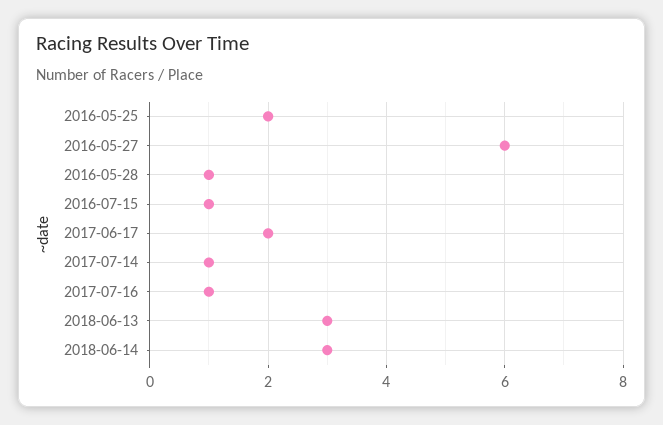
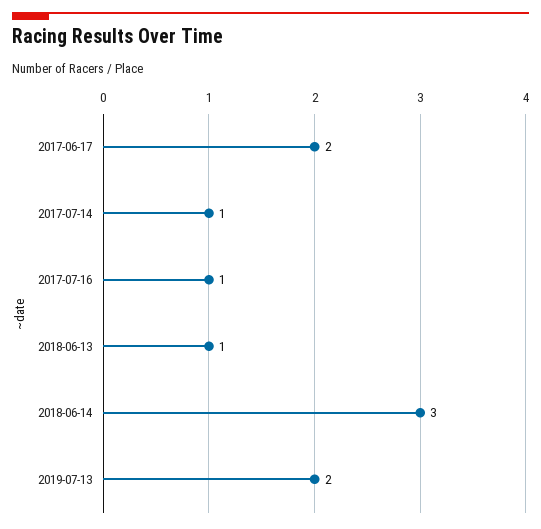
2016-05-25: 2 -> none
2016-05-27: 6 -> none
2016-05-28: 1 -> none
2016-07-15: 1 -> none
2018-06-13: 3 -> 1
2019-07-13: none -> 2

